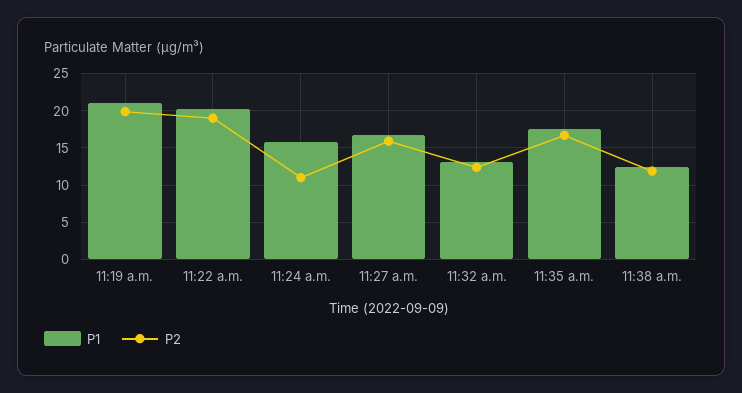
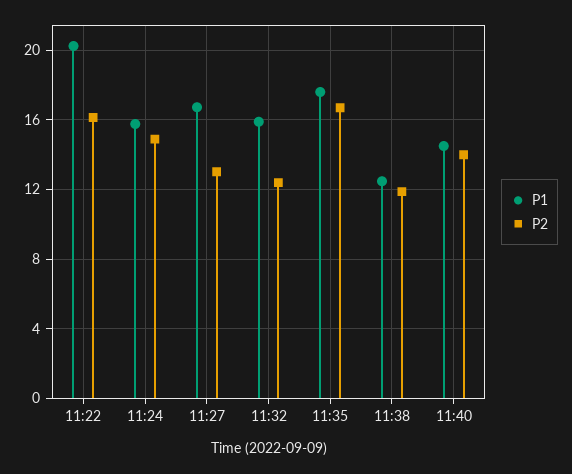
P1, 11:19 a.m.: 21 -> none
P2, 11:19 a.m.: 20 -> none
P2, 11:22 a.m.: 19 -> 16
P2, 11:24 a.m.: 11 -> 15
P2, 11:27 a.m.: 16 -> 13
P1, 11:32 a.m.: 13 -> 16
P1, 11:40: none -> 14.5
P2, 11:40: none -> 14

